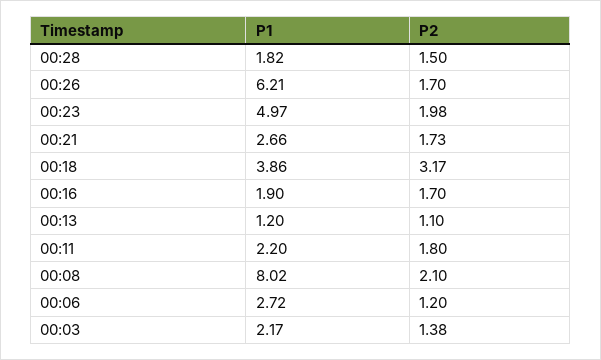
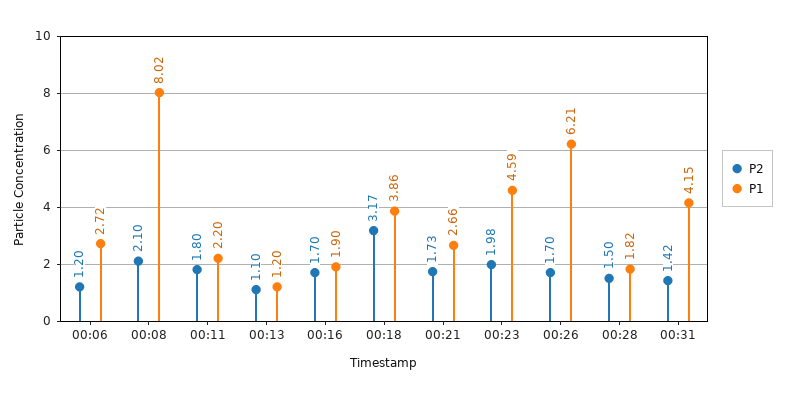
P1, 00:23: 4.97 -> 4.59
P1, 00:03: 2.17 -> none
P2, 00:03: 1.38 -> none
P2, 00:31: none -> 1.42
P1, 00:31: none -> 4.15

